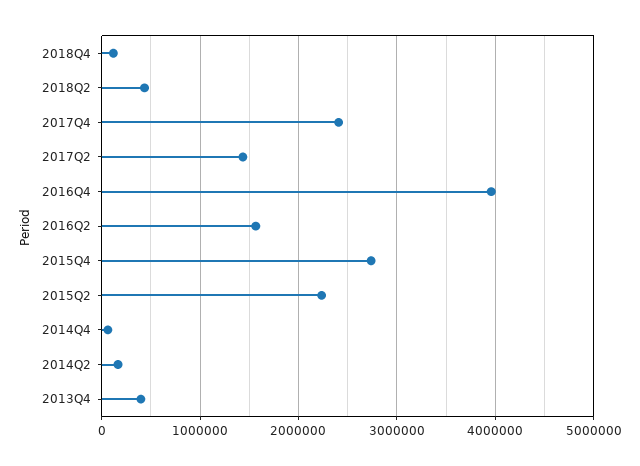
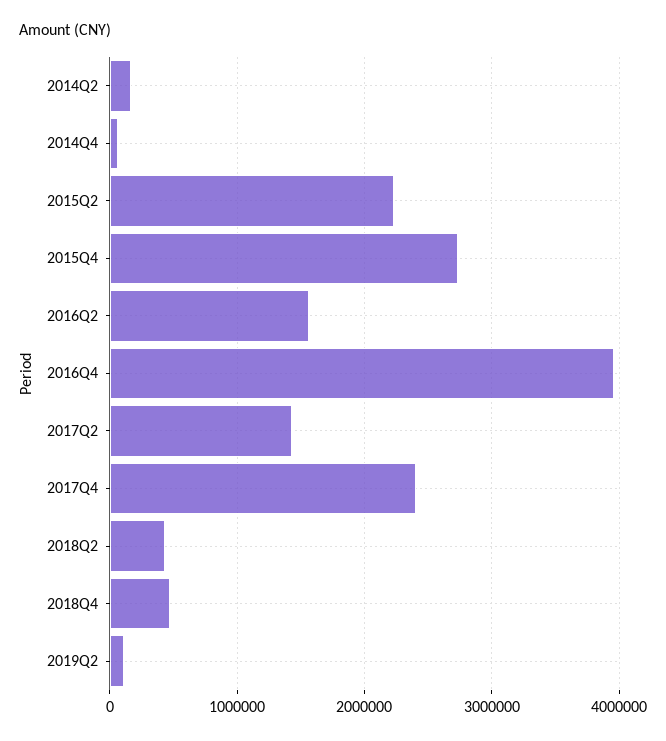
2018Q4: 100000 -> 500000
2013Q4: 400000 -> none
2019Q2: none -> 100000

